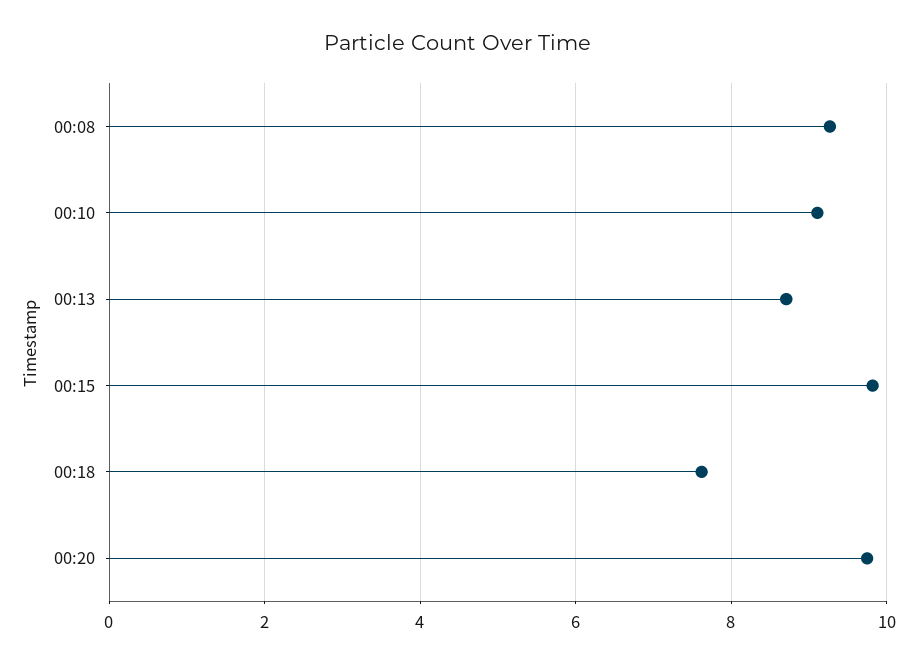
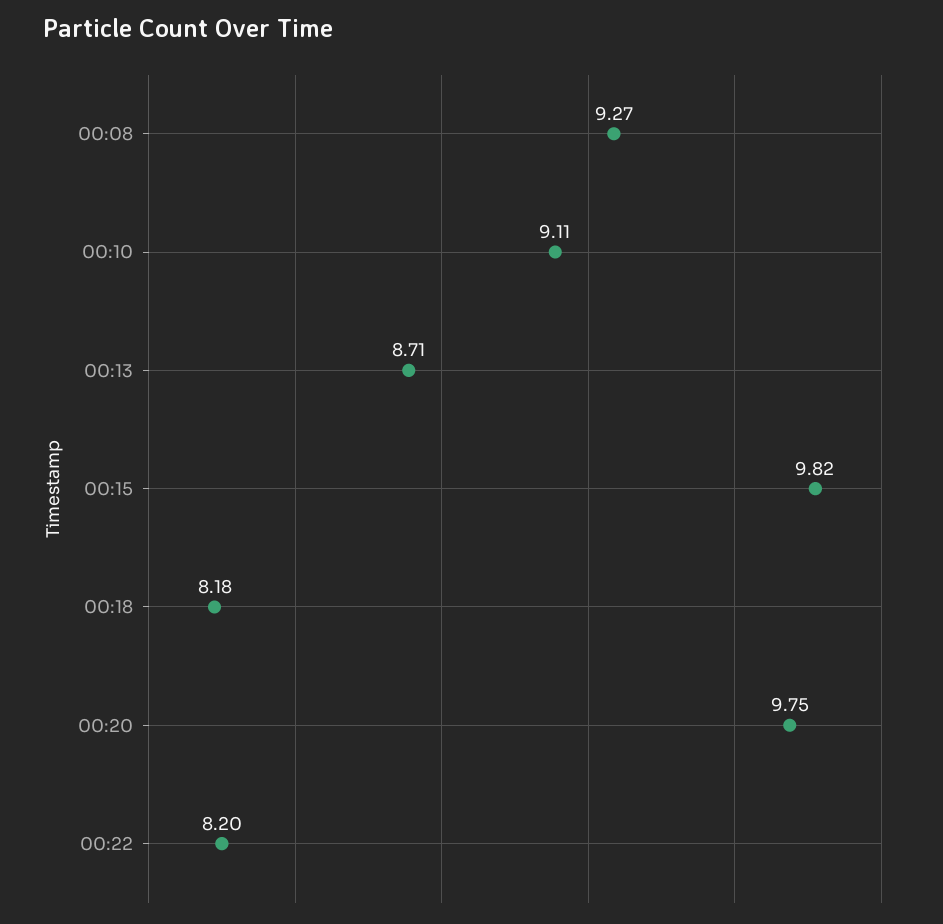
00:18: 7.6 -> 8.18
00:22: none -> 8.2

